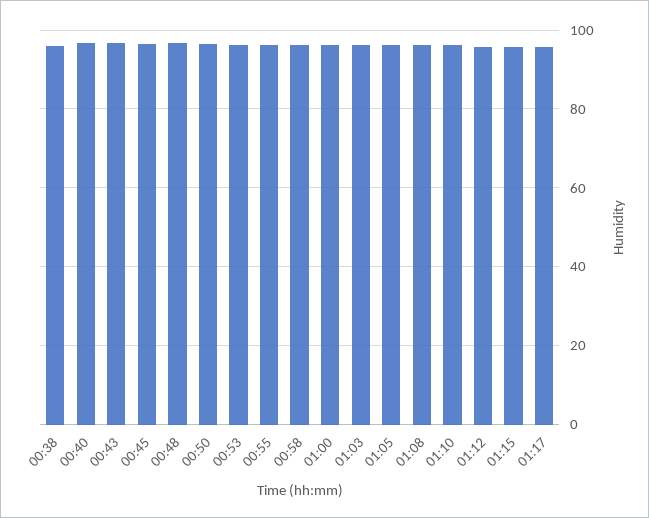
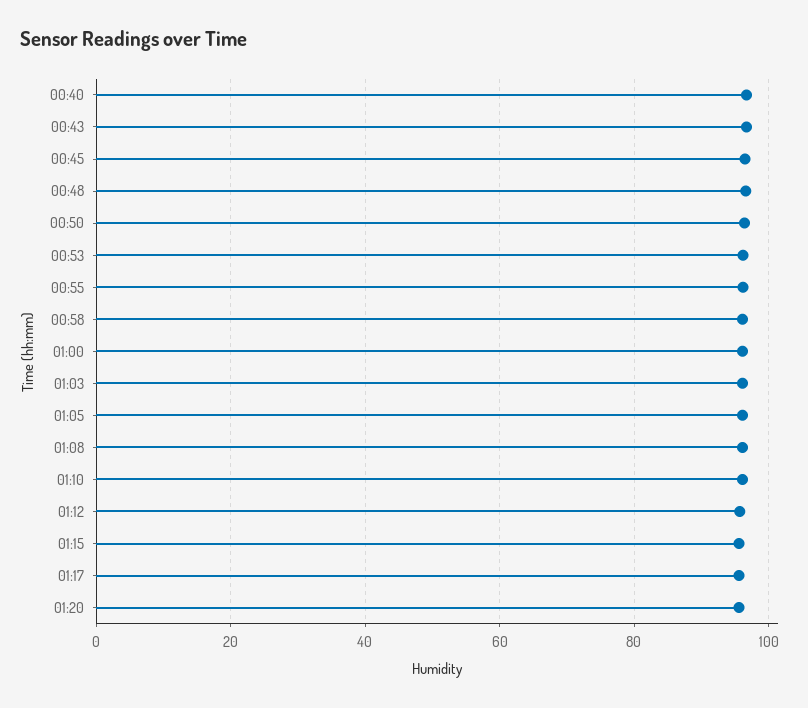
00:38: 96 -> none
01:20: none -> 96

